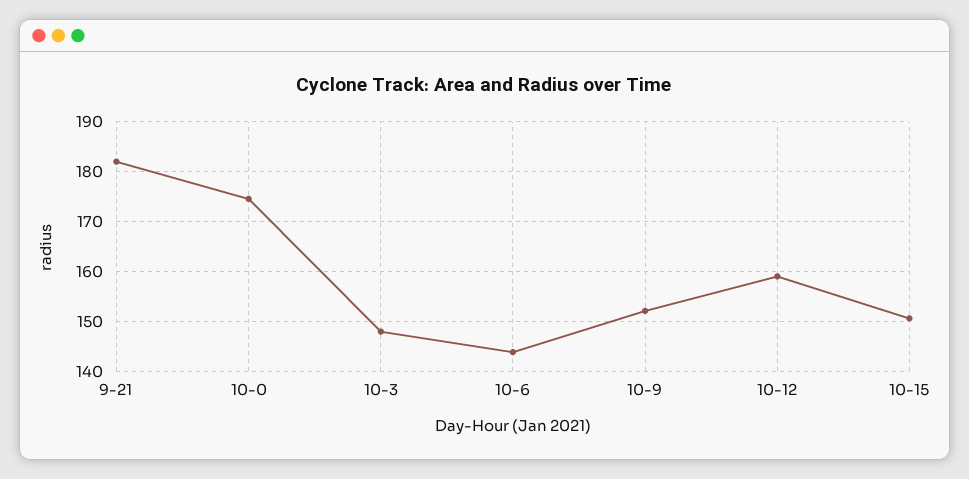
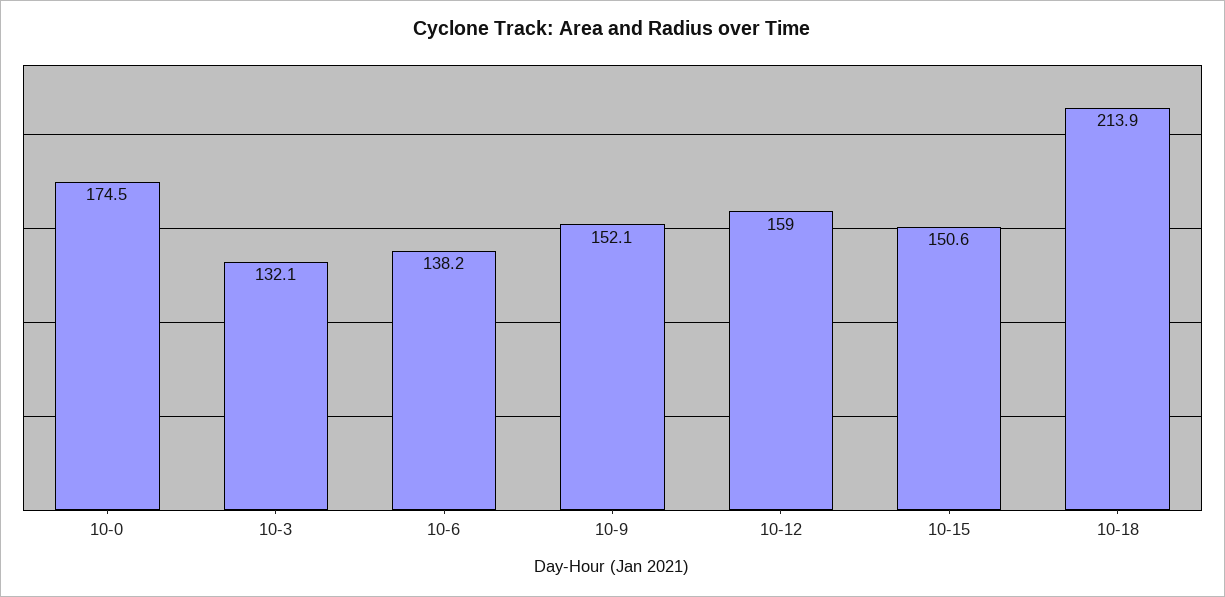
9-21: 182 -> none
10-3: 148 -> 132.1
10-6: 144 -> 138.2
10-18: none -> 213.9

